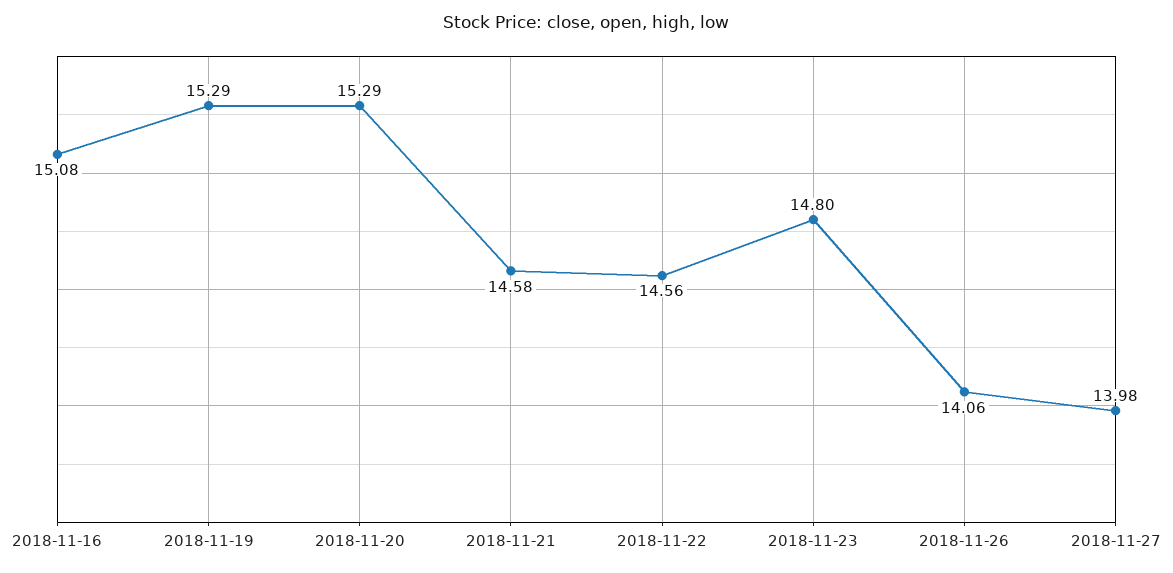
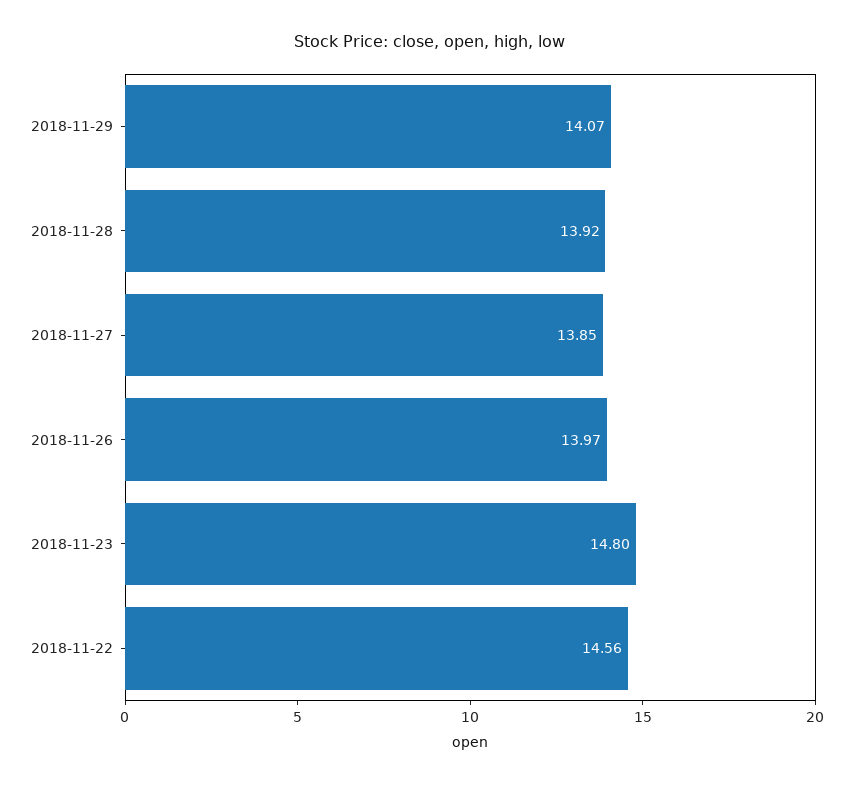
2018-11-16: 15.08 -> none
2018-11-19: 15.29 -> none
2018-11-20: 15.29 -> none
2018-11-21: 14.58 -> none
2018-11-26: 14.06 -> 13.97
2018-11-27: 13.98 -> 13.85
2018-11-29: none -> 14.07
2018-11-28: none -> 13.92

